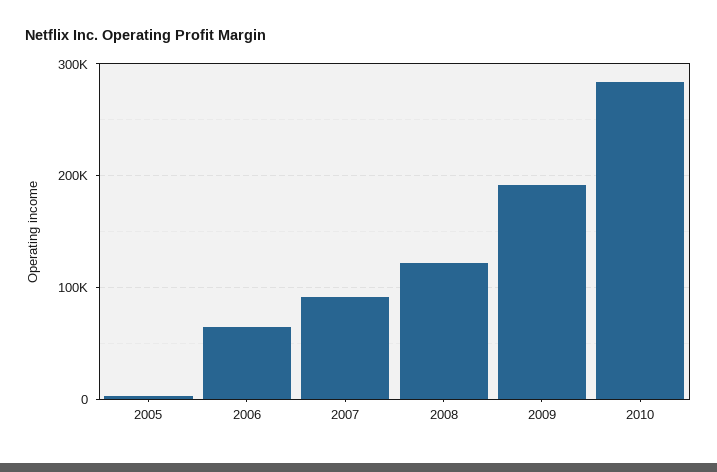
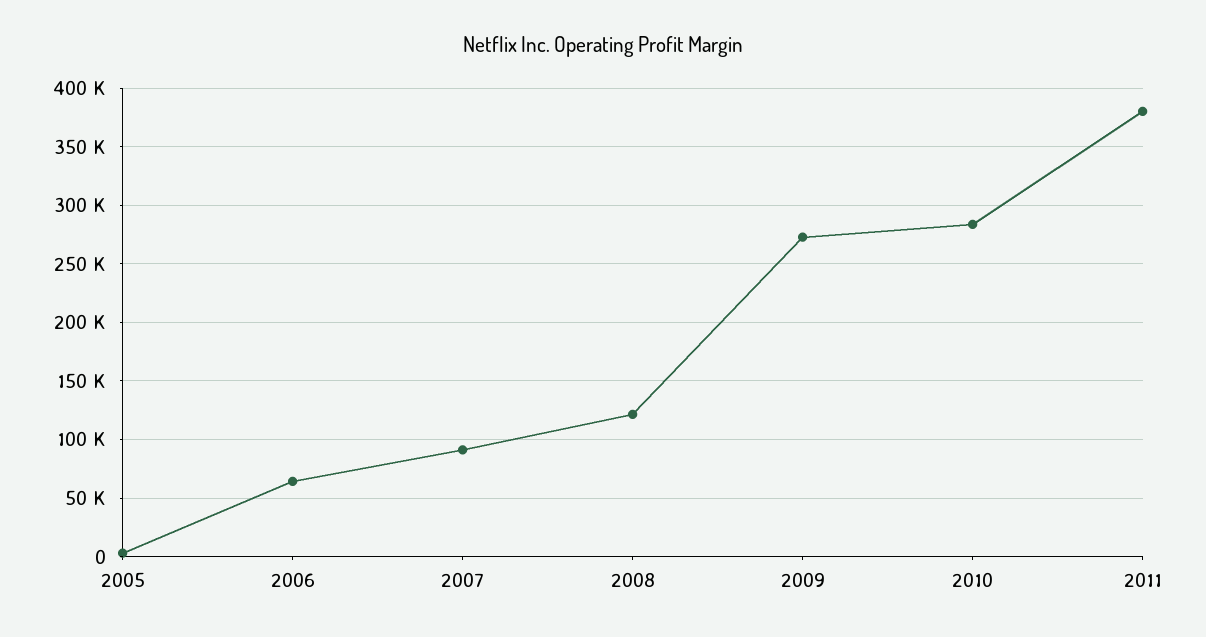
2009: 190000 -> 270000
2011: none -> 380000

